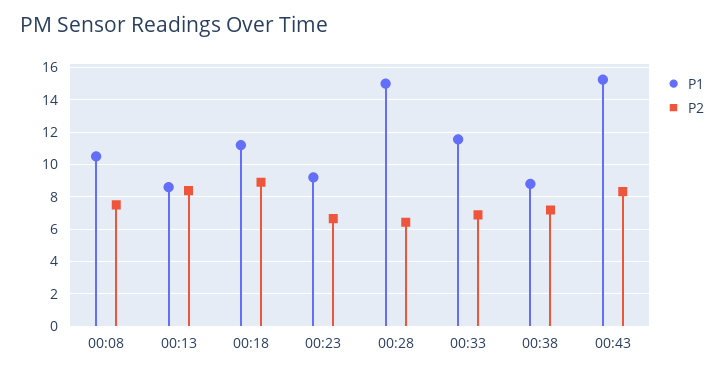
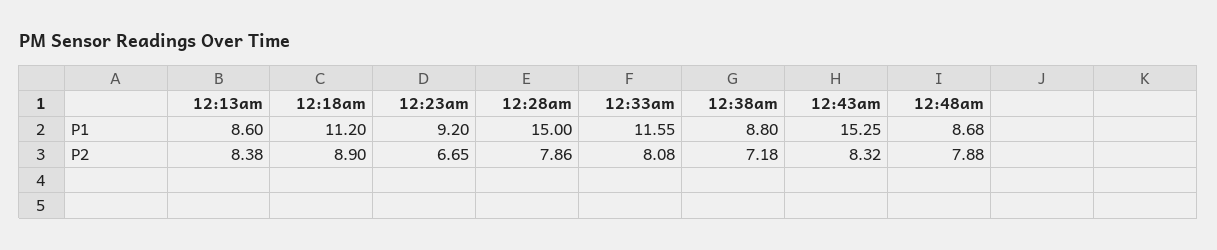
P1, 00:08: 10.5 -> none
P2, 00:08: 7.5 -> none
P2, 00:28: 6.5 -> 7.86
P2, 00:33: 7 -> 8.08
P1, 12:48am: none -> 8.68
P2, 12:48am: none -> 7.88

